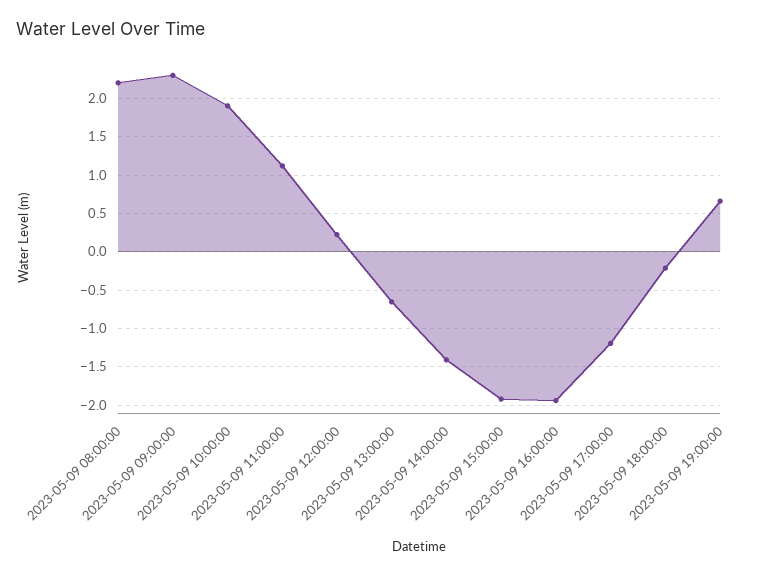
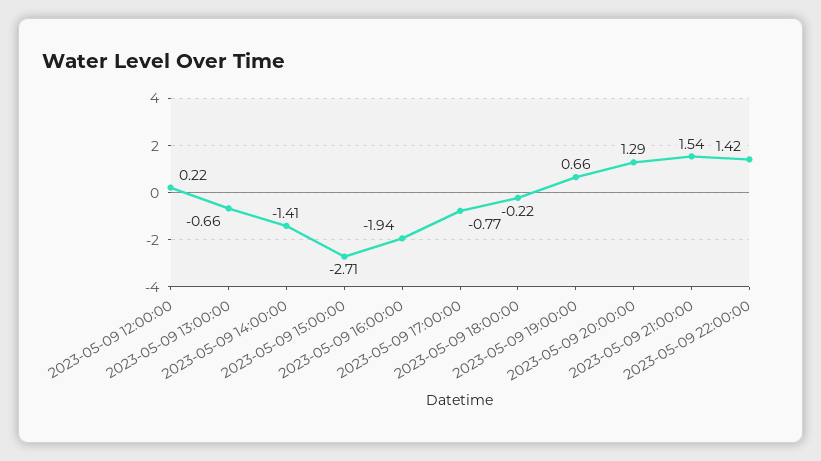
2023-05-09 08:00:00: 2.2 -> none
2023-05-09 09:00:00: 2.3 -> none
2023-05-09 10:00:00: 1.9 -> none
2023-05-09 11:00:00: 1.1 -> none
2023-05-09 15:00:00: -1.9 -> -2.71
2023-05-09 17:00:00: -1.2 -> -0.77
2023-05-09 20:00:00: none -> 1.29
2023-05-09 21:00:00: none -> 1.54
2023-05-09 22:00:00: none -> 1.42

